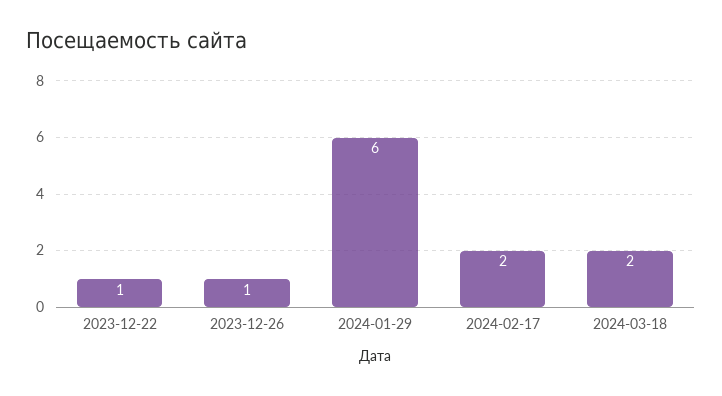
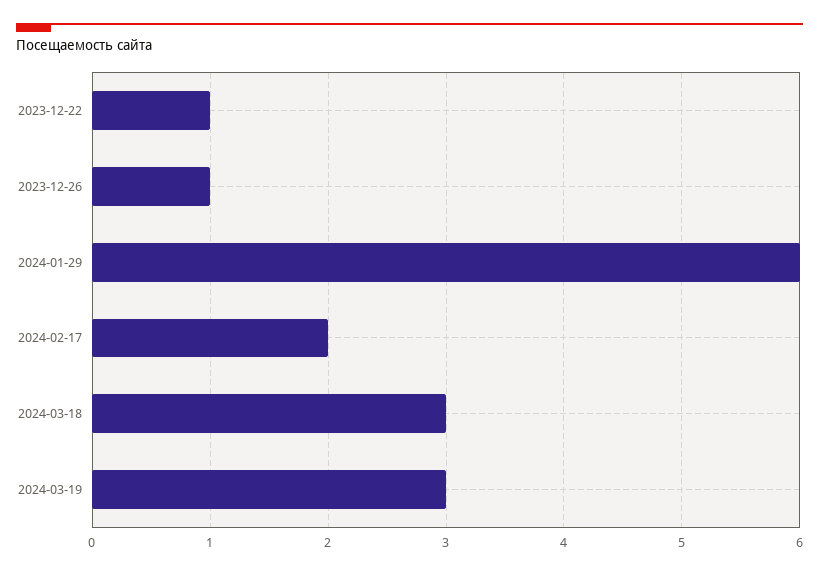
2024-03-18: 2 -> 3
2024-03-19: none -> 3

